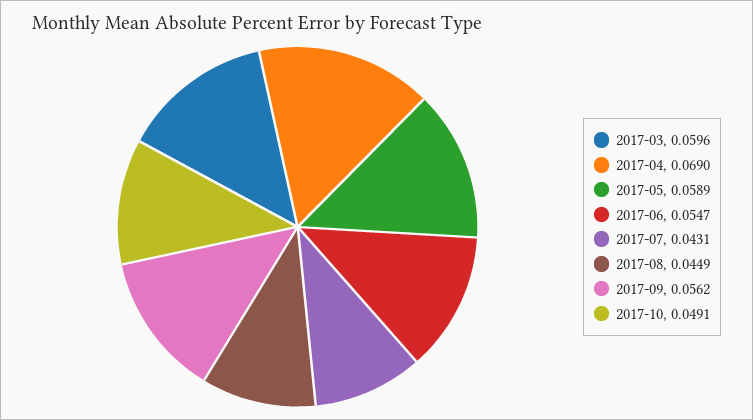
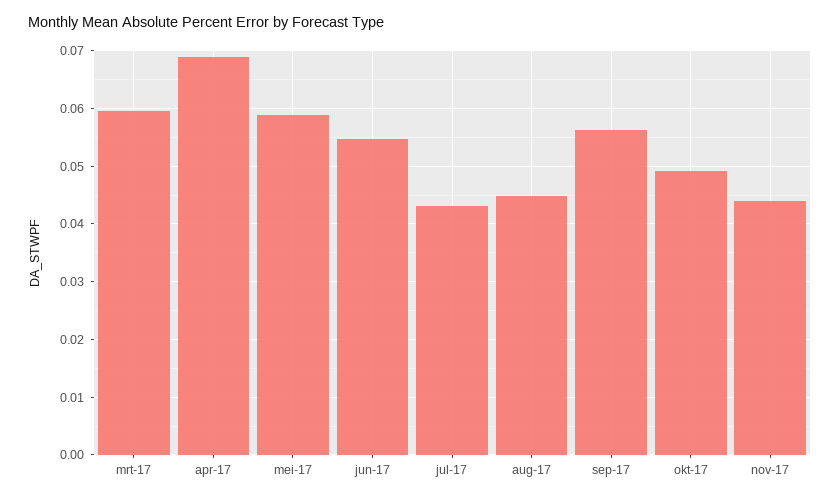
nov-17: none -> 0.044

